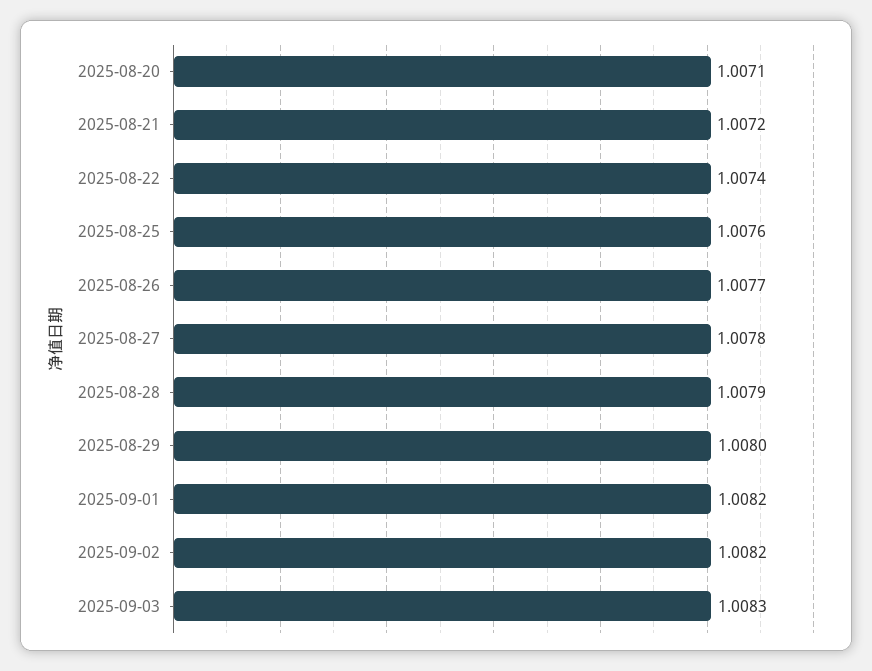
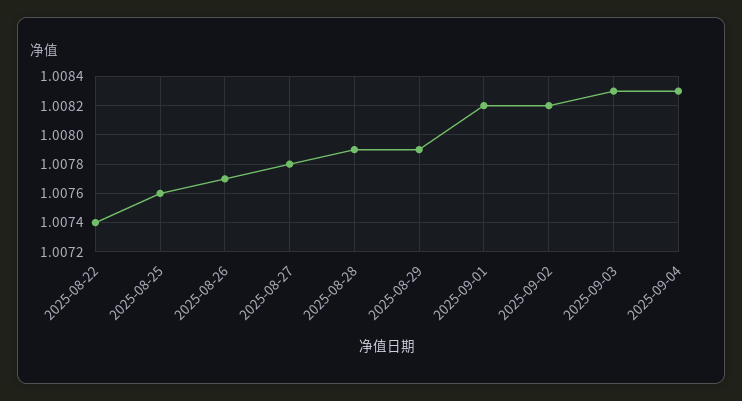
2025-08-20: 1.0071 -> none
2025-08-21: 1.0072 -> none
2025-08-29: 1.008 -> 1.0079
2025-09-04: none -> 1.0083

